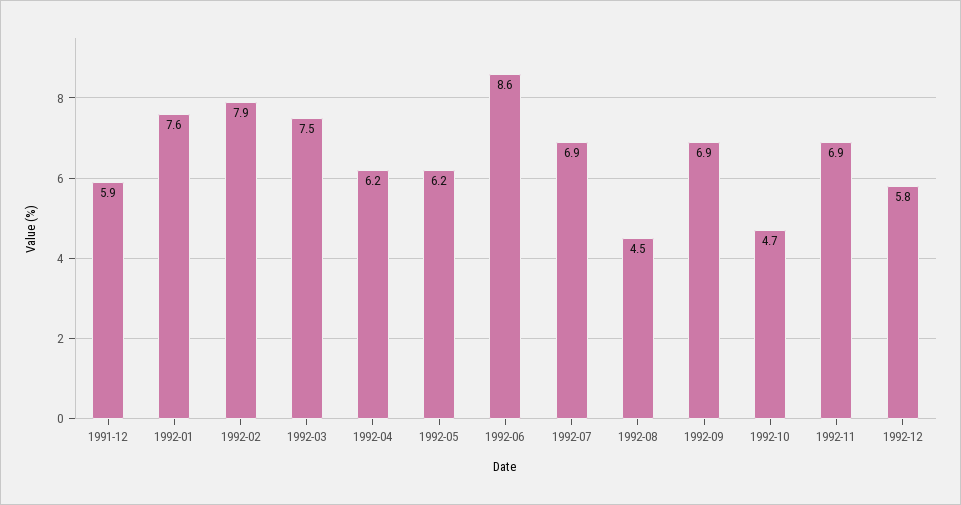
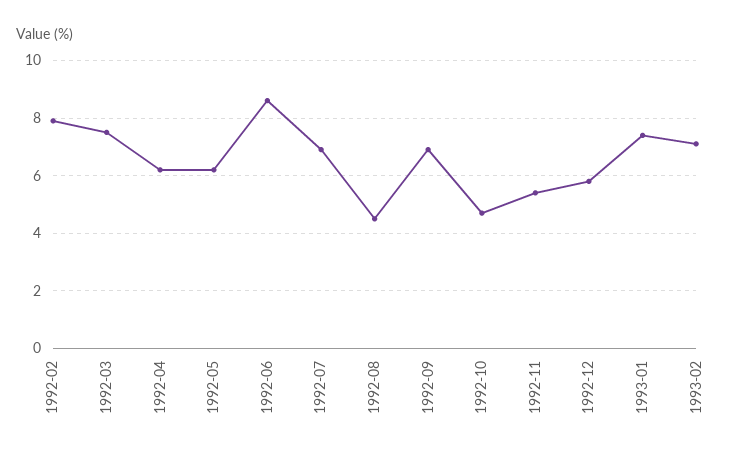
1991-12: 5.9 -> none
1992-01: 7.6 -> none
1992-11: 6.9 -> 5.5
1993-01: none -> 7.5
1993-02: none -> 7

